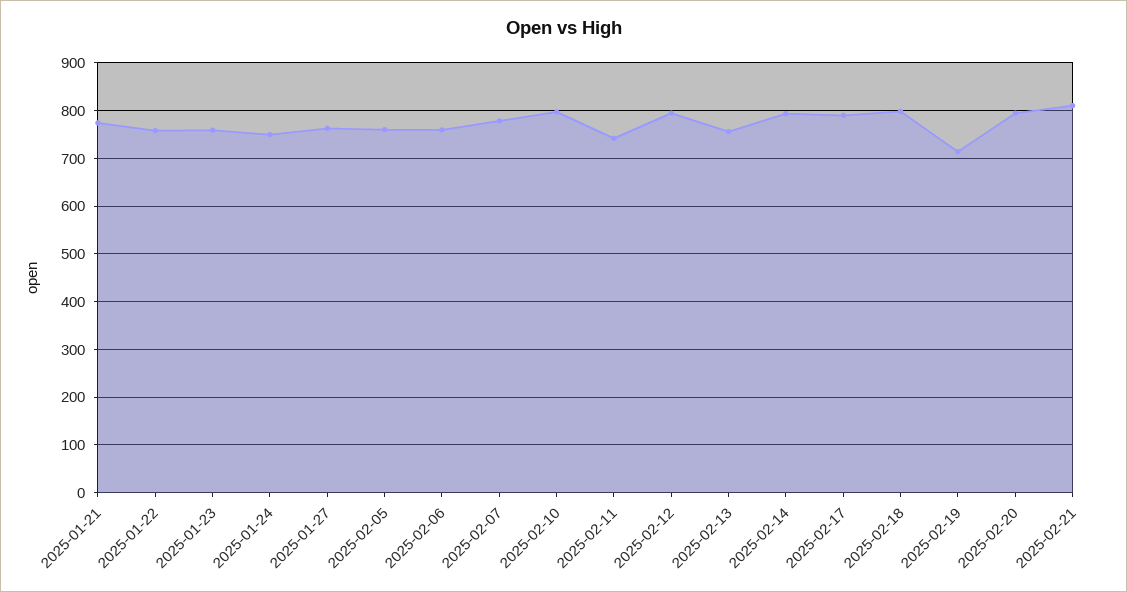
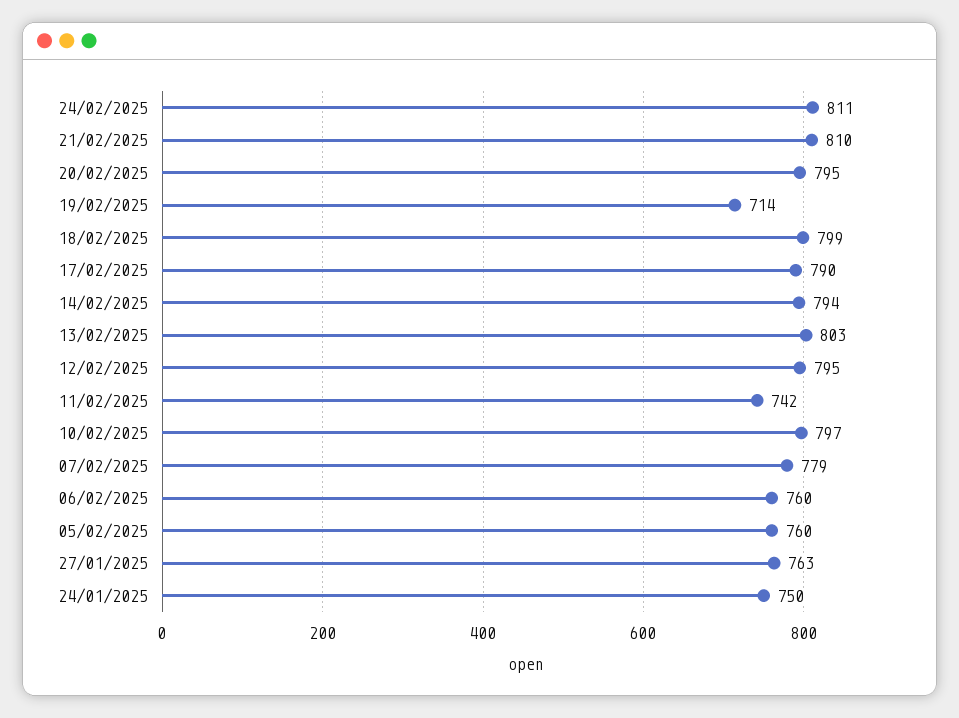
2025-01-21: 780 -> none
2025-01-22: 760 -> none
2025-01-23: 760 -> none
2025-02-13: 760 -> 803
24/02/2025: none -> 811

